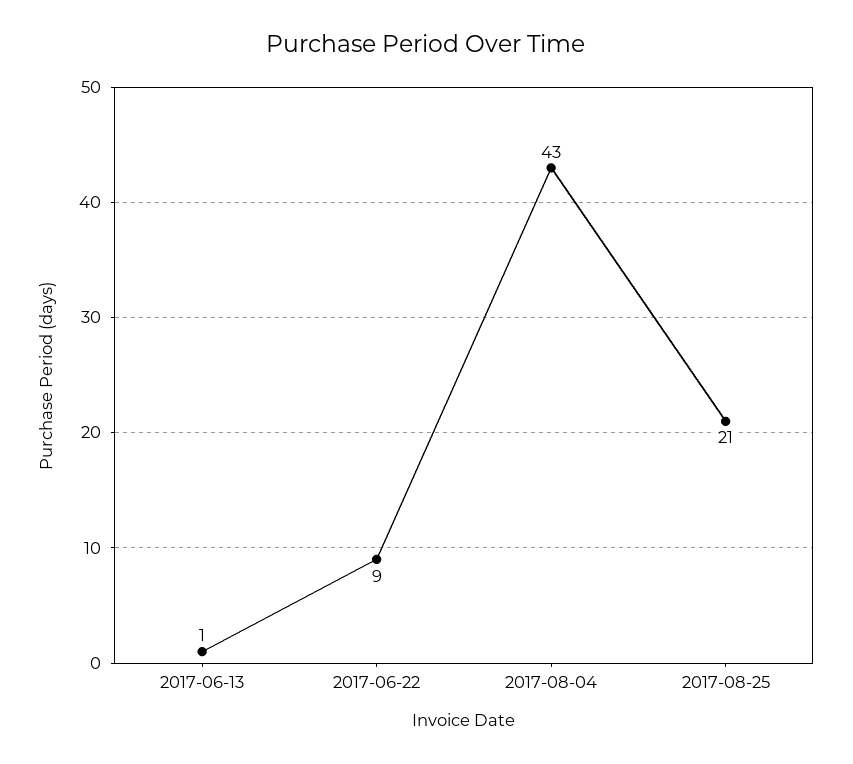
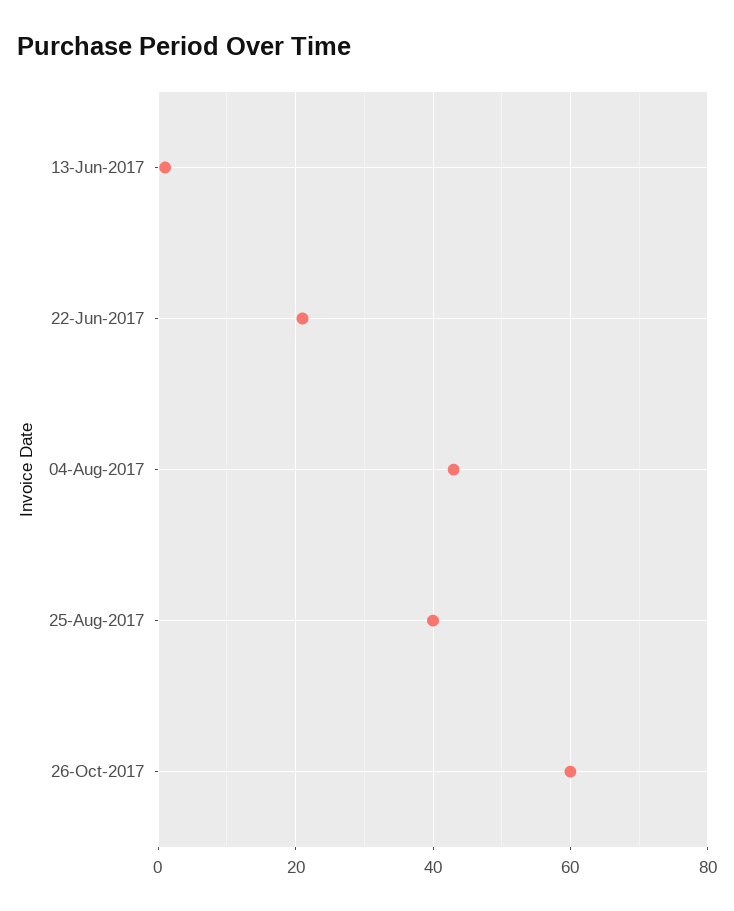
2017-06-22: 9 -> 20
2017-08-25: 21 -> 40
26-Oct-2017: none -> 60

